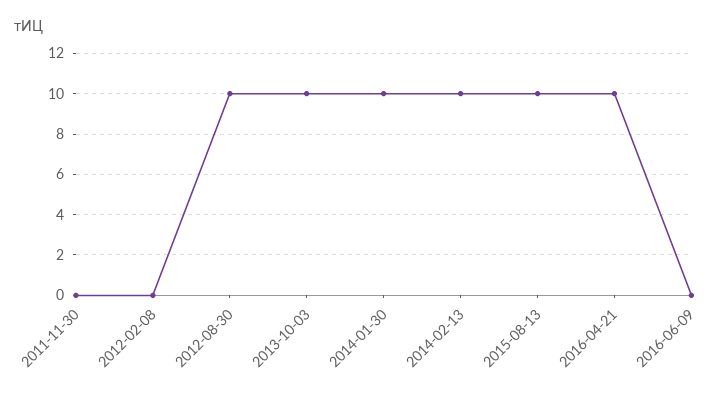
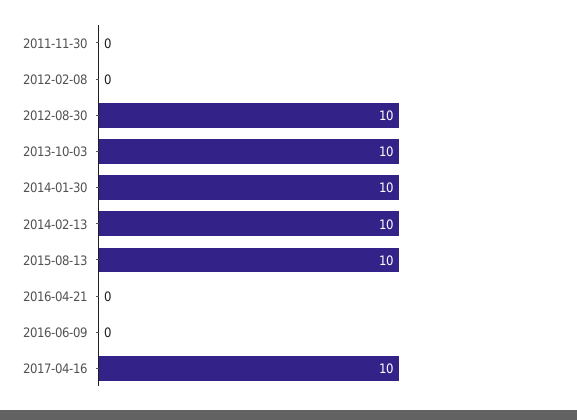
2016-04-21: 10 -> 0
2017-04-16: none -> 10

